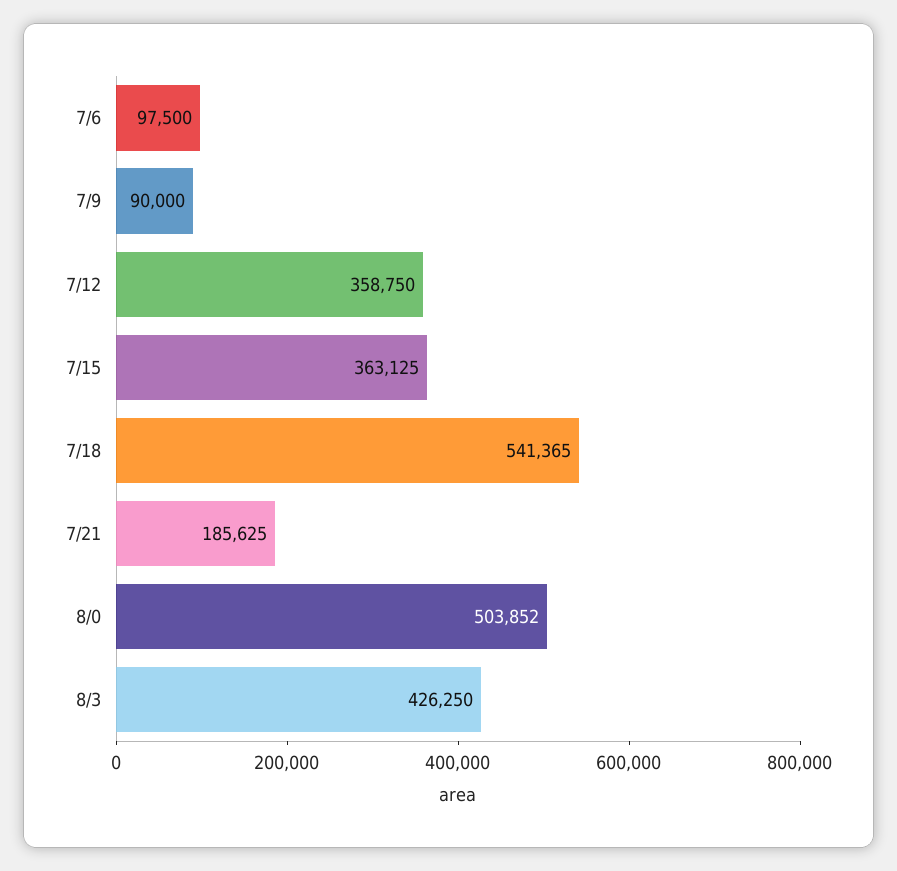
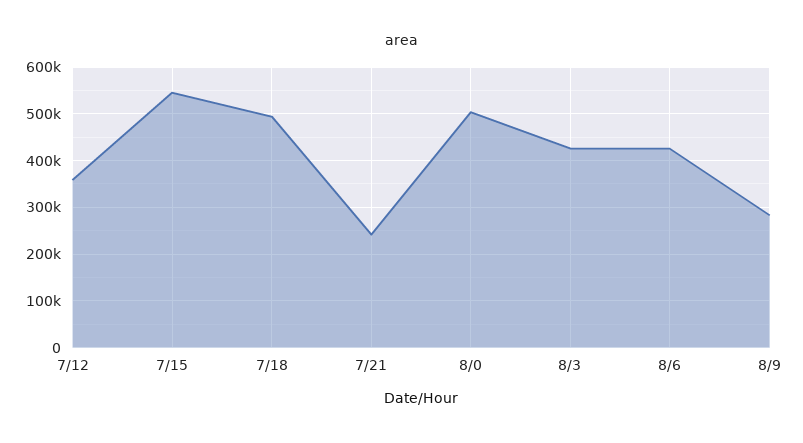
7/6: 97500 -> none
7/9: 90000 -> none
7/15: 363125 -> 540000
7/18: 541365 -> 500000
7/21: 185625 -> 240000
8/6: none -> 420000
8/9: none -> 280000

